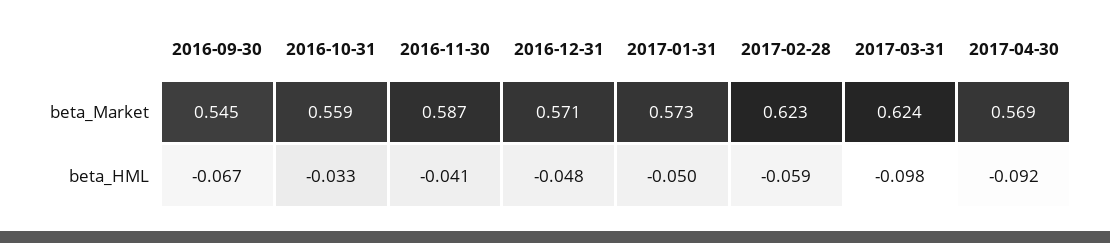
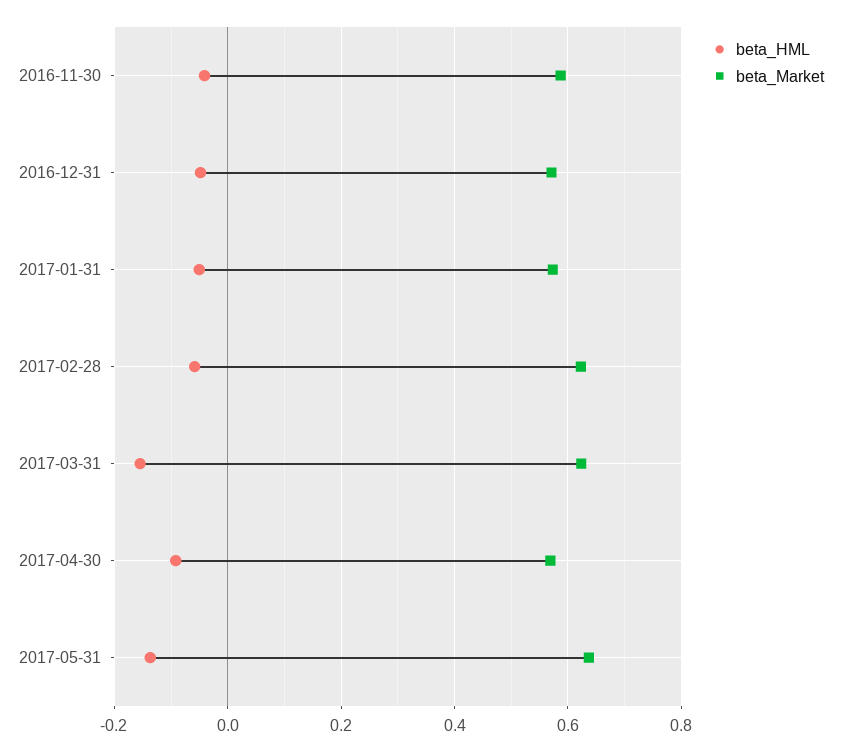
beta_Market, 2016-09-30: 0.545 -> none
beta_Market, 2016-10-31: 0.559 -> none
beta_HML, 2016-09-30: -0.067 -> none
beta_HML, 2016-10-31: -0.033 -> none
beta_HML, 2017-03-31: -0.098 -> -0.16
beta_HML, 2017-05-31: none -> -0.14
beta_Market, 2017-05-31: none -> 0.64

